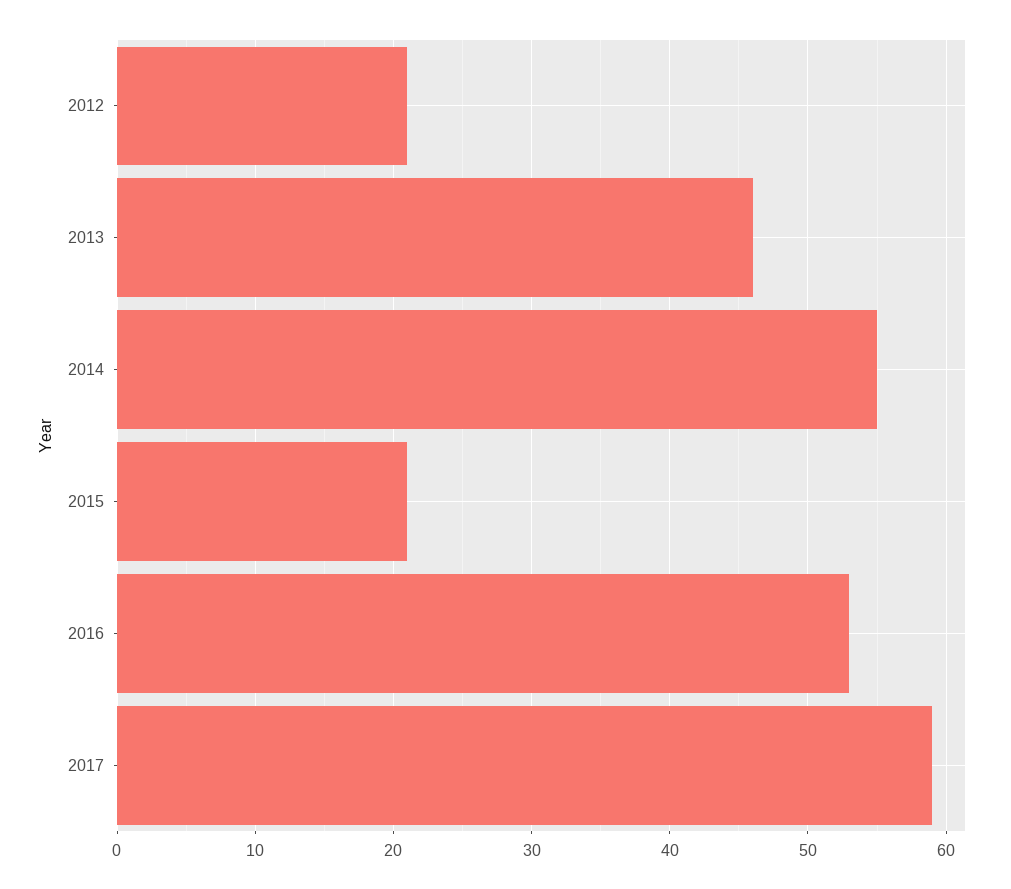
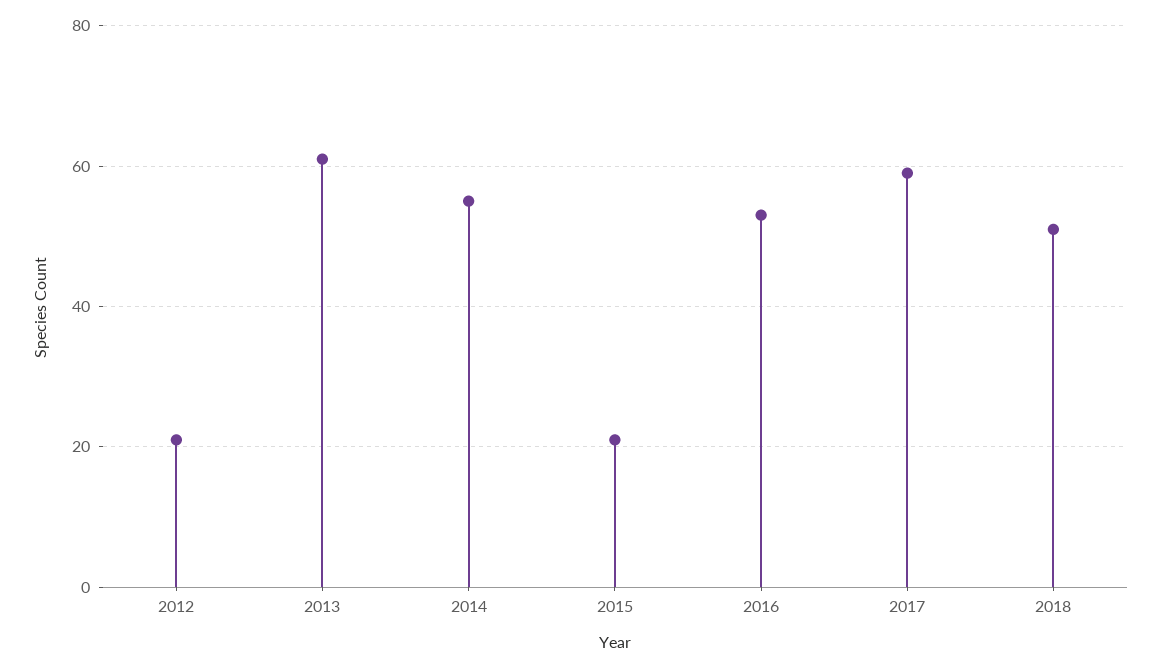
2013: 46 -> 60
2018: none -> 50

